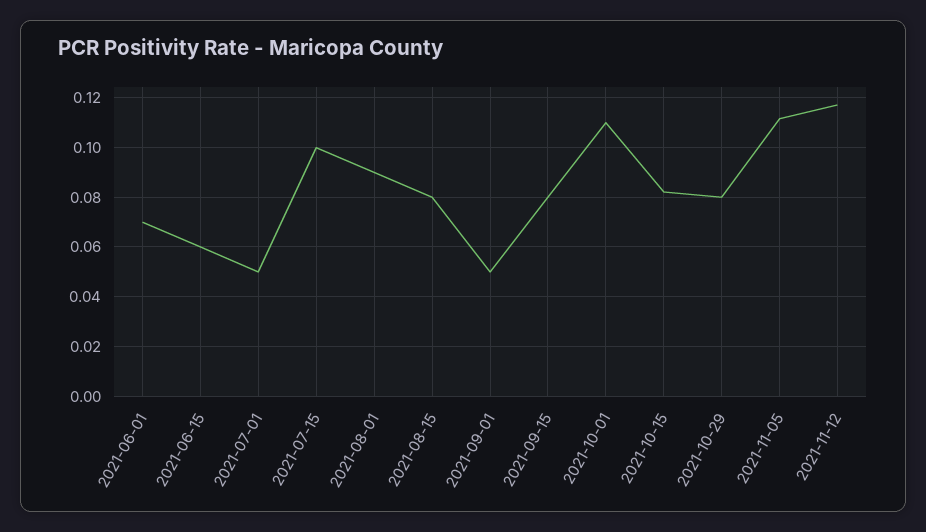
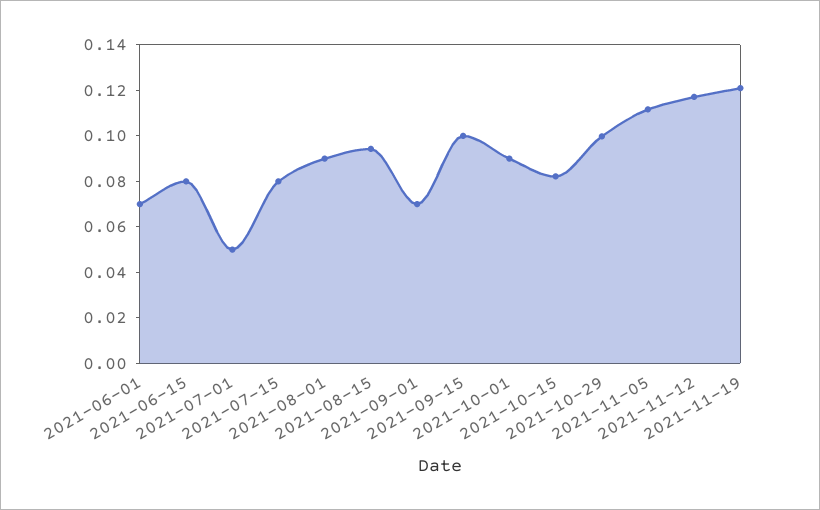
2021-06-15: 0.06 -> 0.08
2021-07-15: 0.1 -> 0.08
2021-08-15: 0.08 -> 0.095
2021-09-01: 0.05 -> 0.07
2021-09-15: 0.08 -> 0.1
2021-10-01: 0.11 -> 0.09
2021-10-29: 0.08 -> 0.1
2021-11-19: none -> 0.12

